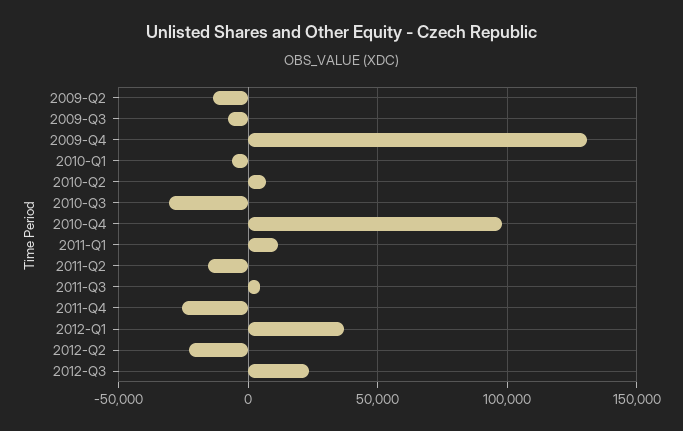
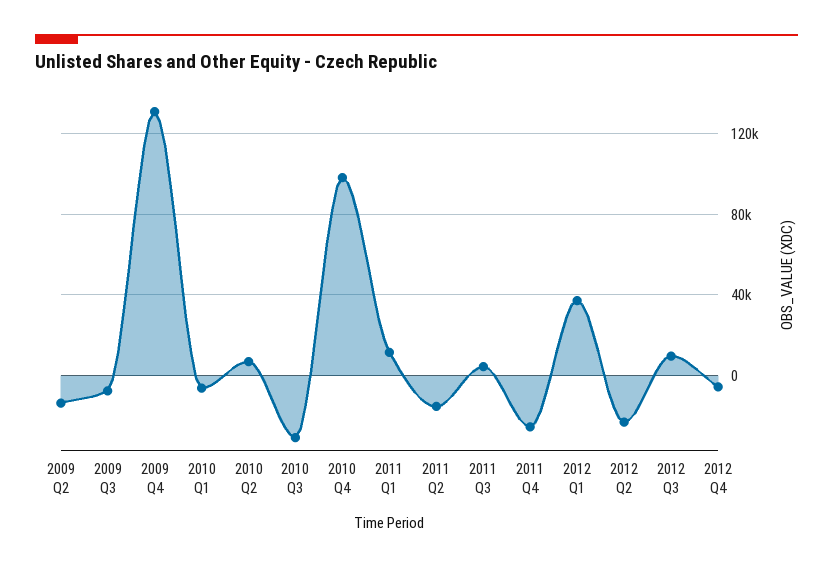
2012-Q3: 25000 -> 10000
2012 Q4: none -> -5000

